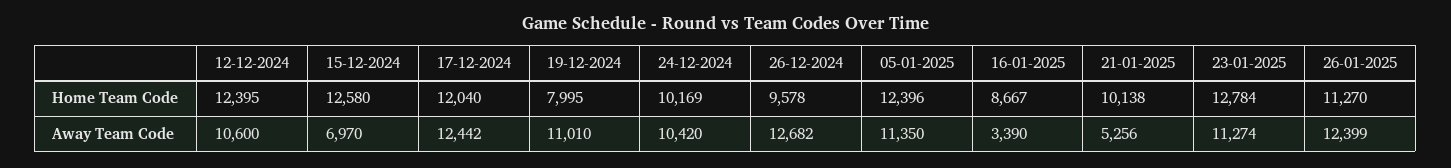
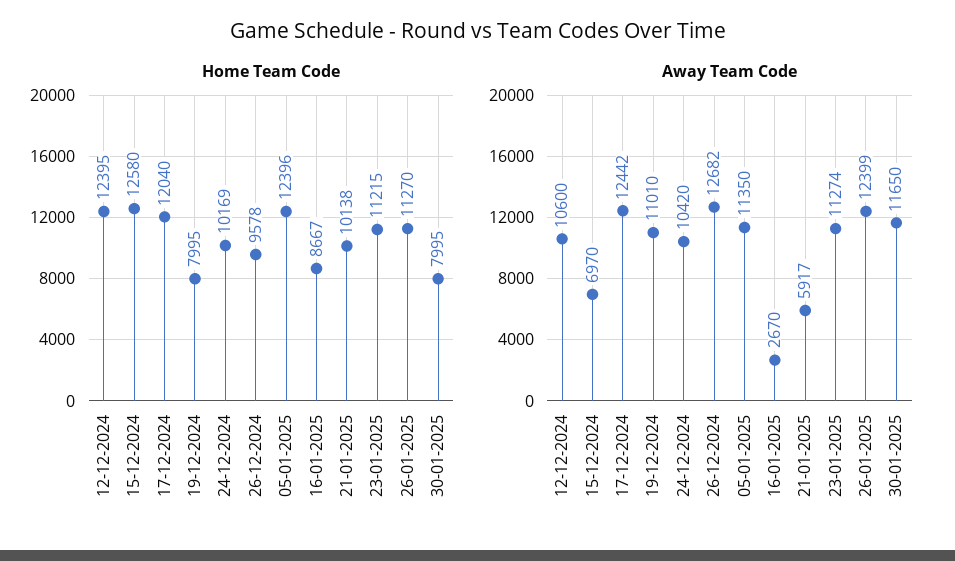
Home Team Code, 23-01-2025: 12784 -> 11215
Away Team Code, 16-01-2025: 3390 -> 2670
Away Team Code, 21-01-2025: 5256 -> 5917
Home Team Code, 30-01-2025: none -> 7995
Away Team Code, 30-01-2025: none -> 11650

